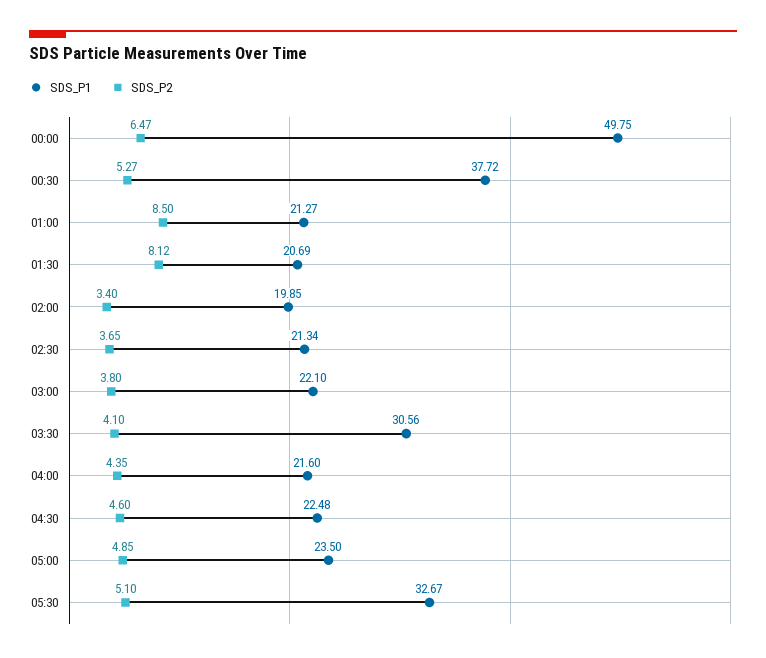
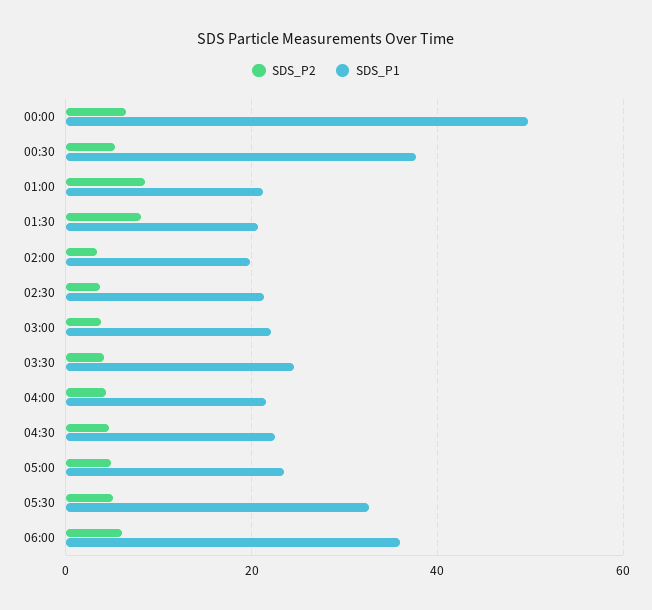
SDS_P1, 03:30: 30.56 -> 24
SDS_P2, 06:00: none -> 6
SDS_P1, 06:00: none -> 36

